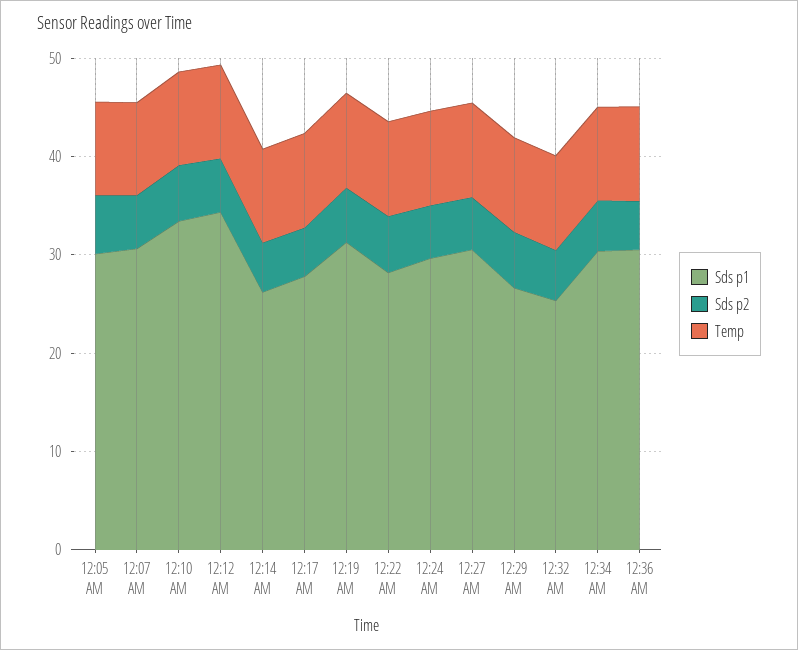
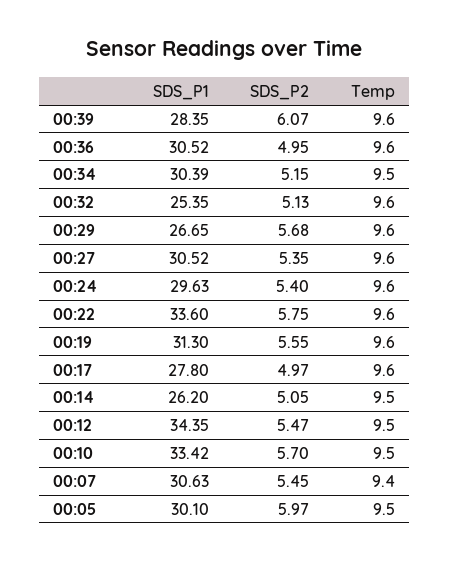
Sds p1, 12:22 AM: 28 -> 33.6
Sds p1, 00:39: none -> 28.35
Sds p2, 00:39: none -> 6.07
Temp, 00:39: none -> 9.6

